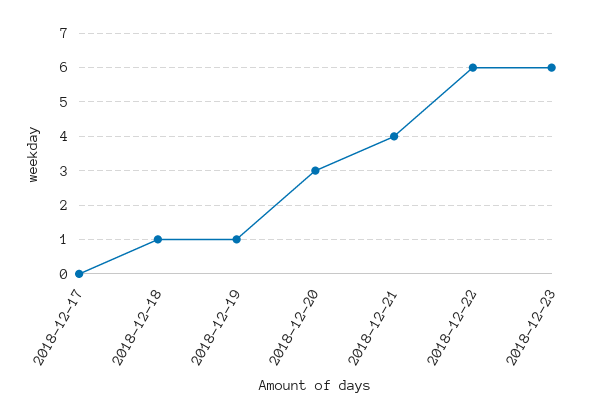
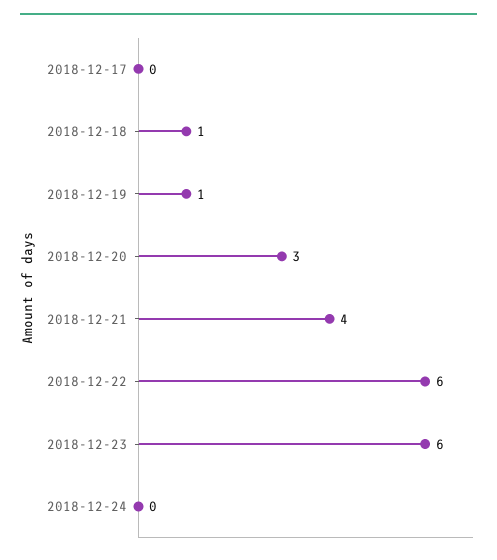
2018-12-24: none -> 0

